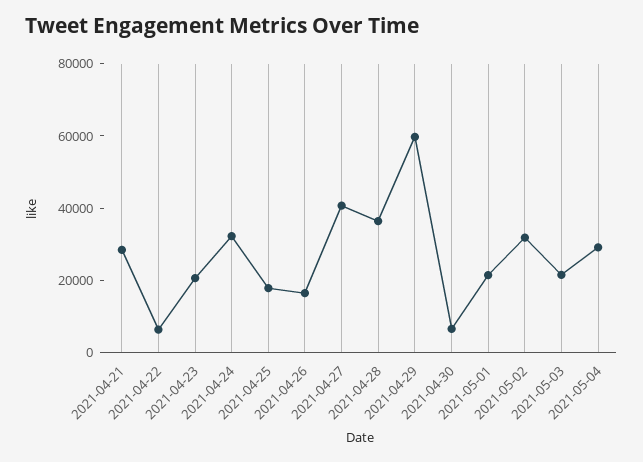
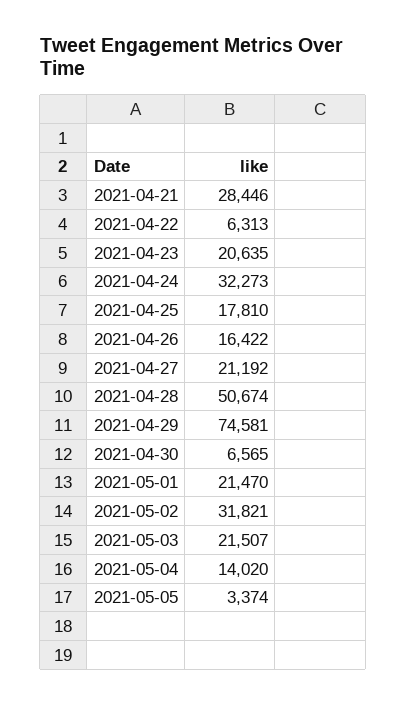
2021-04-27: 40000 -> 21192
2021-04-28: 35000 -> 50674
2021-04-29: 60000 -> 74581
2021-05-04: 30000 -> 14020
2021-05-05: none -> 3374

